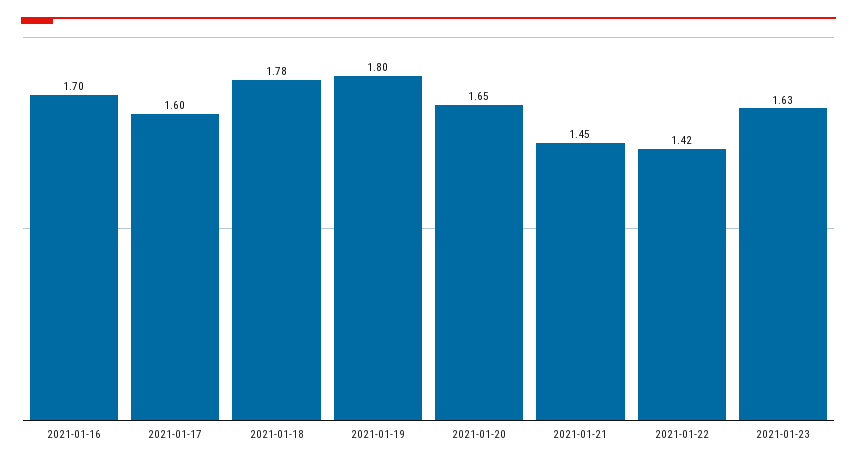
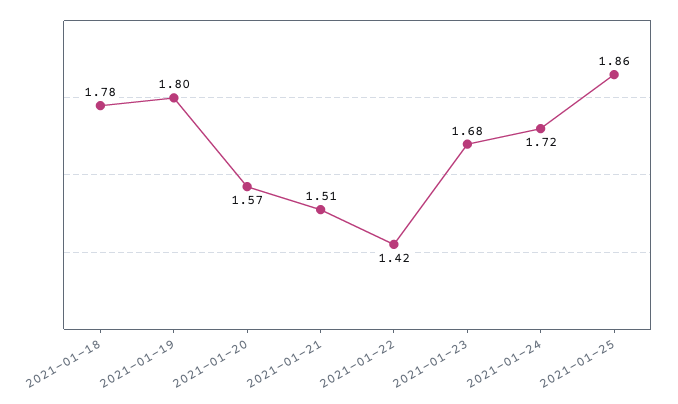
2021-01-16: 1.7 -> none
2021-01-17: 1.6 -> none
2021-01-20: 1.65 -> 1.57
2021-01-21: 1.45 -> 1.51
2021-01-23: 1.63 -> 1.68
2021-01-24: none -> 1.72
2021-01-25: none -> 1.86

